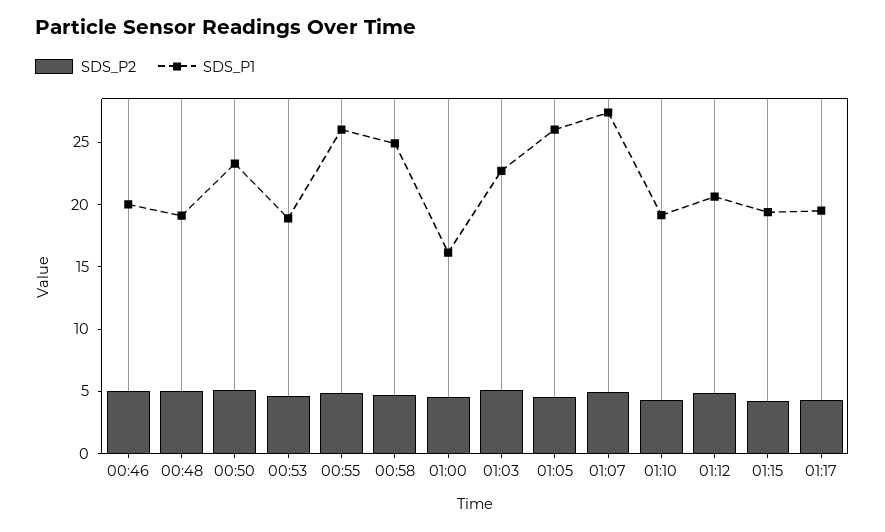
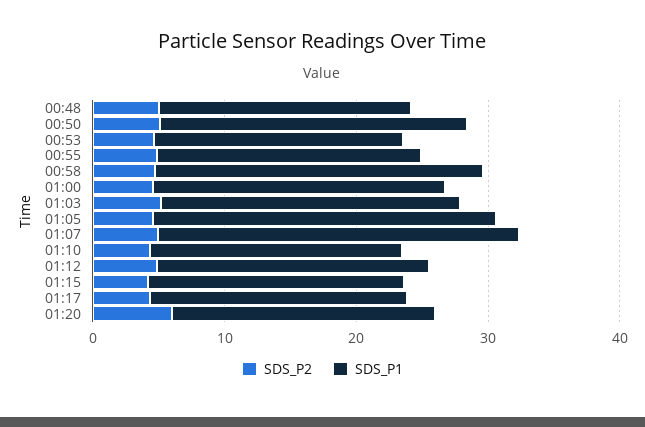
SDS_P2, 00:46: 5 -> none
SDS_P1, 00:46: 20 -> none
SDS_P1, 00:55: 26 -> 20
SDS_P1, 01:00: 16 -> 22
SDS_P2, 01:20: none -> 6
SDS_P1, 01:20: none -> 20

